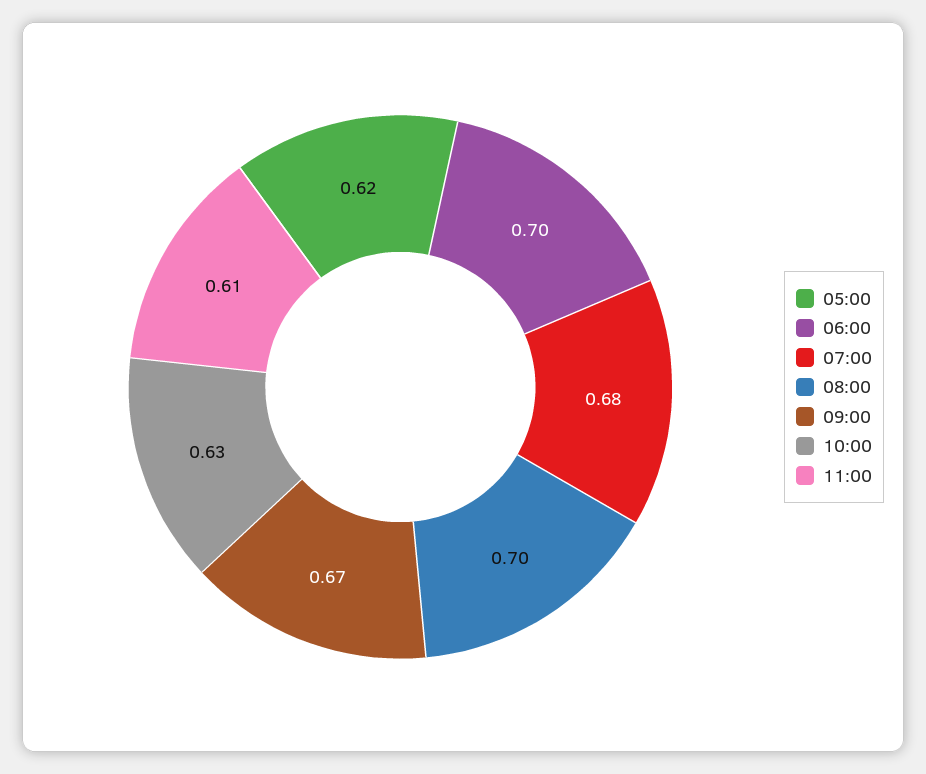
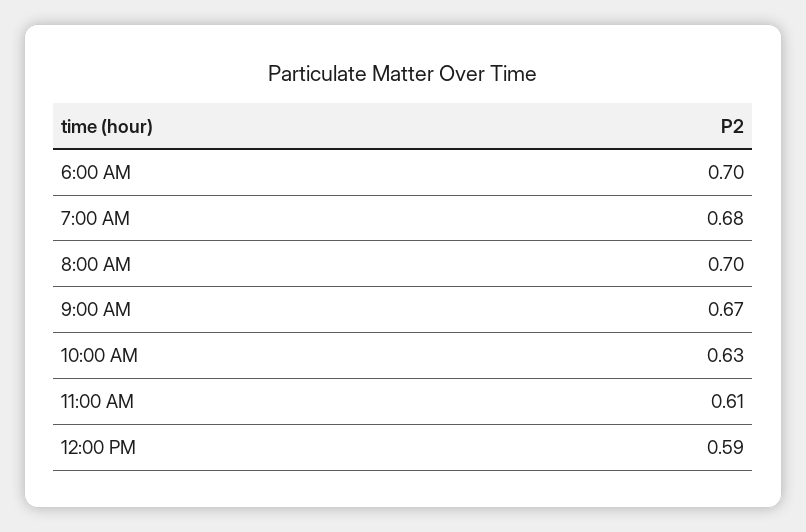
05:00: 0.62 -> none
12:00 PM: none -> 0.59

